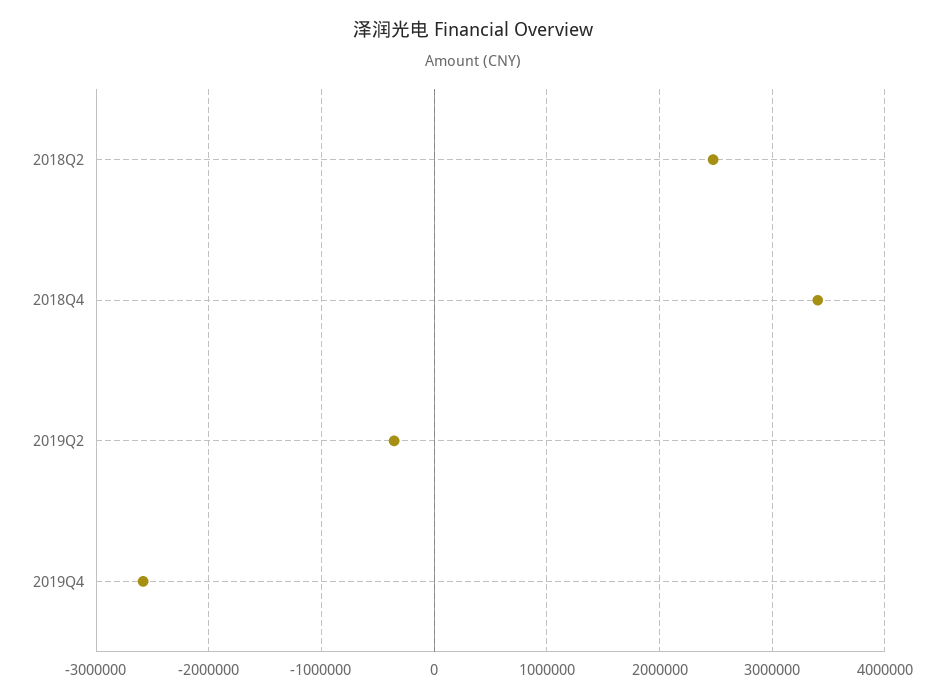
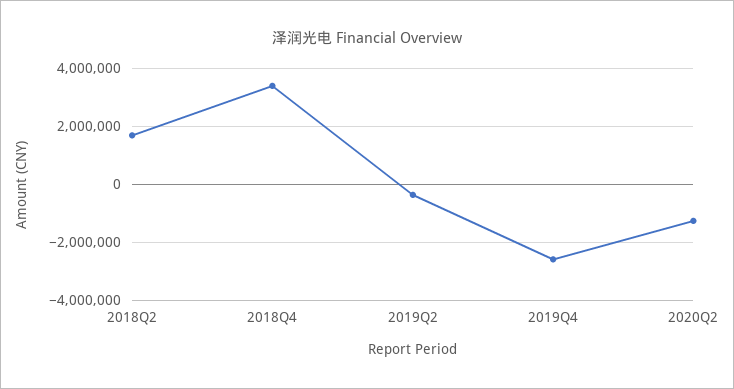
2018Q2: 2500000 -> 1750000
2020Q2: none -> -1250000

